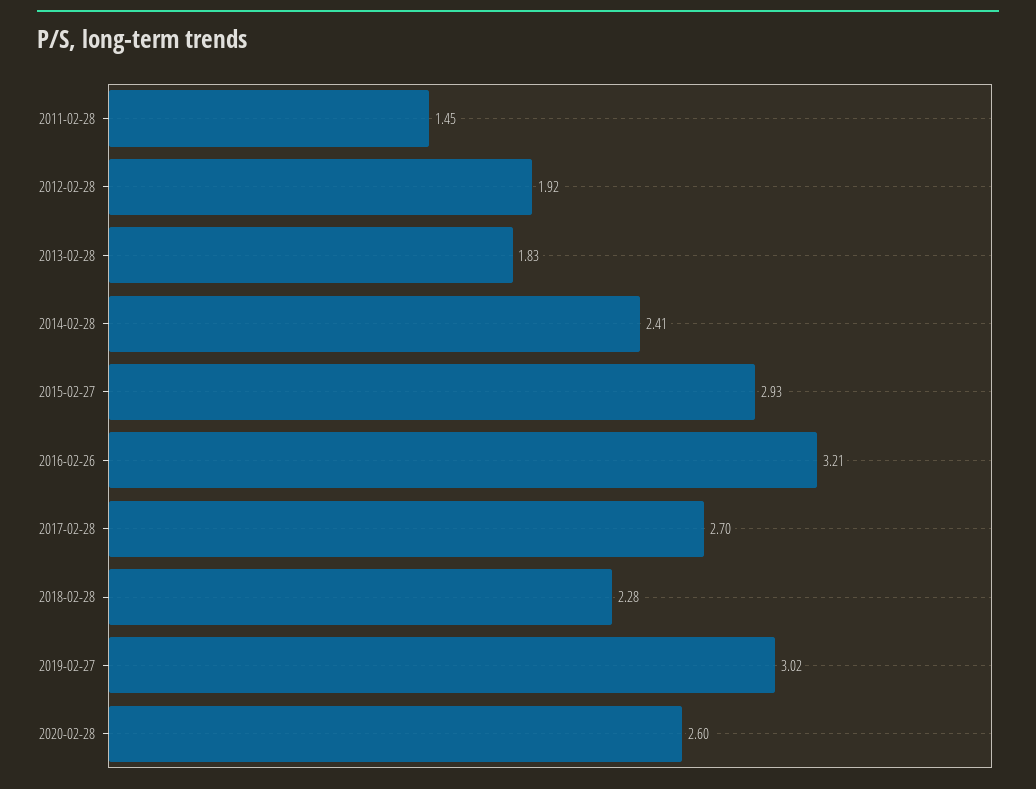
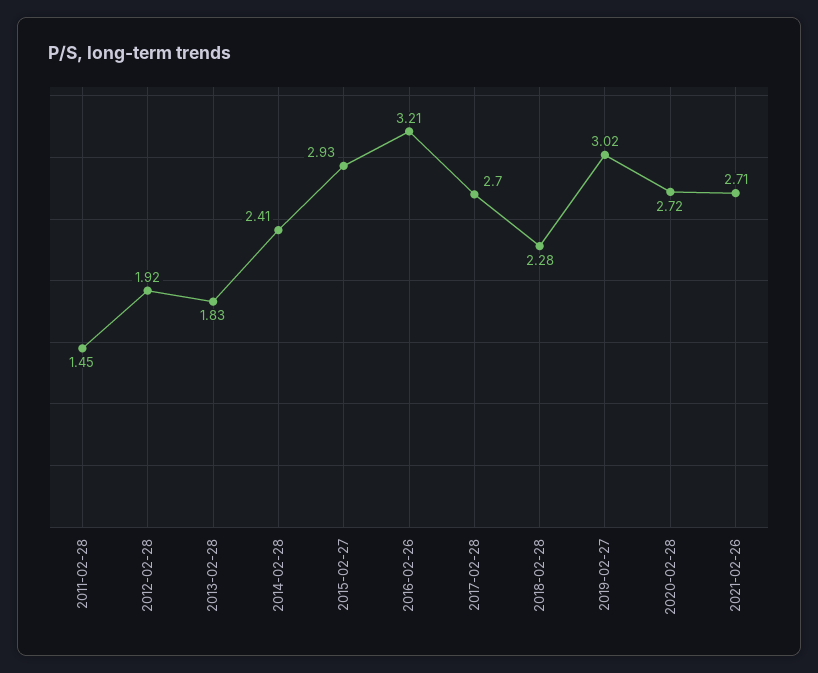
2020-02-28: 2.6 -> 2.72
2021-02-26: none -> 2.71

